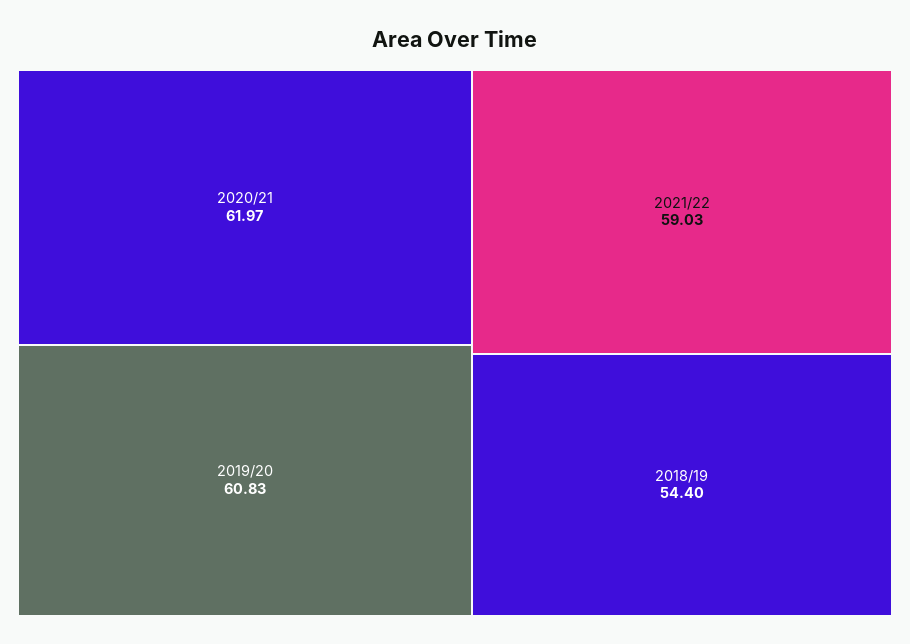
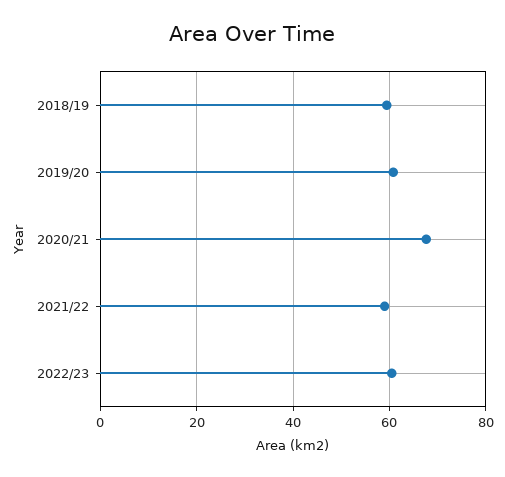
2020/21: 61.97 -> 68
2018/19: 54.4 -> 60
2022/23: none -> 60

